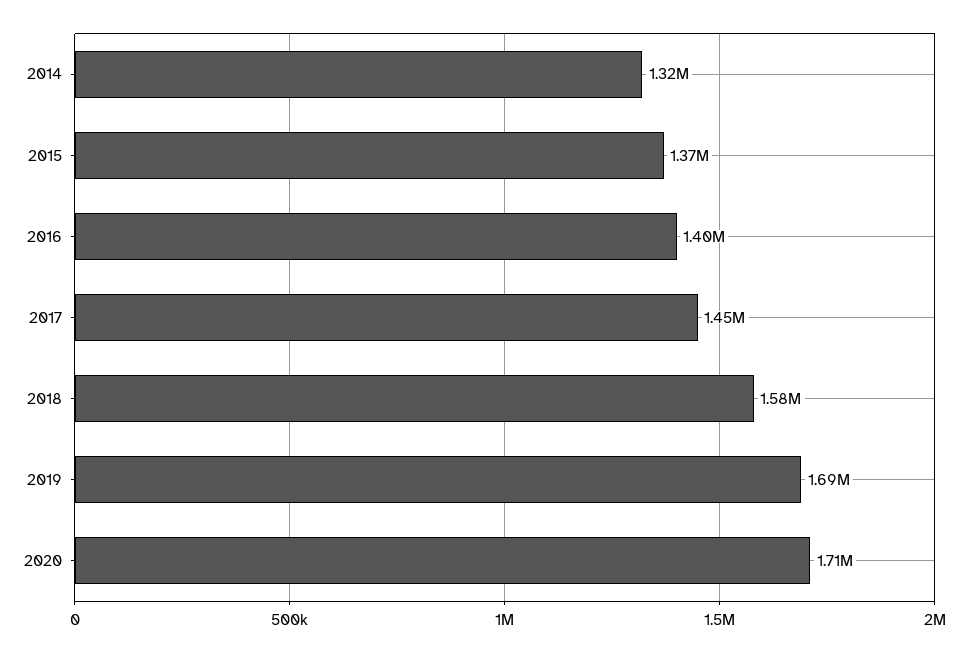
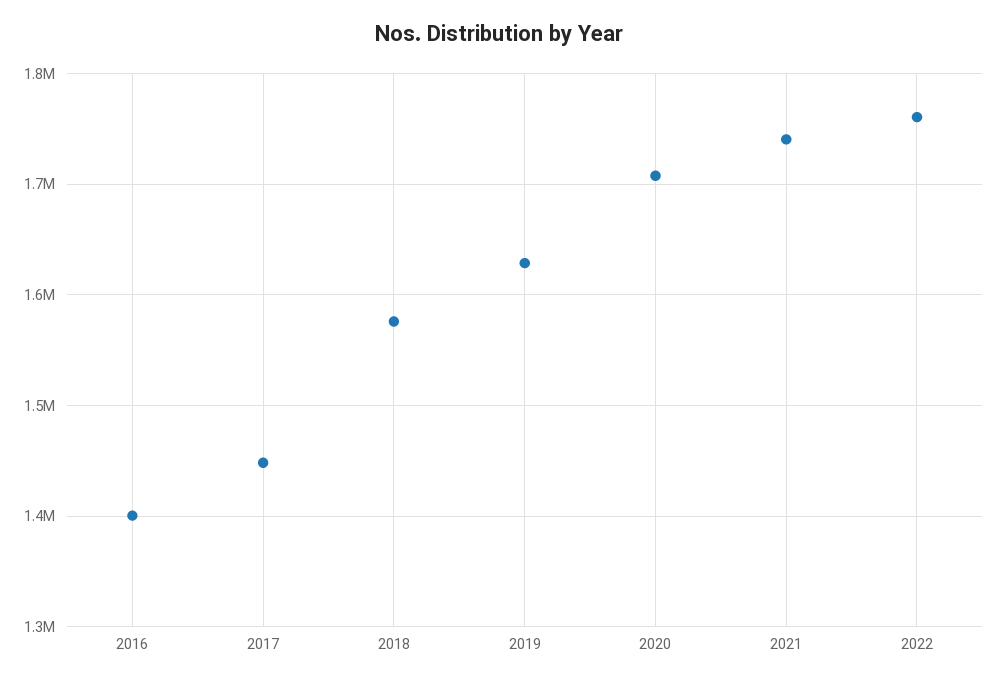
2014: 1320000 -> none
2015: 1370000 -> none
2019: 1690000 -> 1630000
2021: none -> 1740000
2022: none -> 1760000

